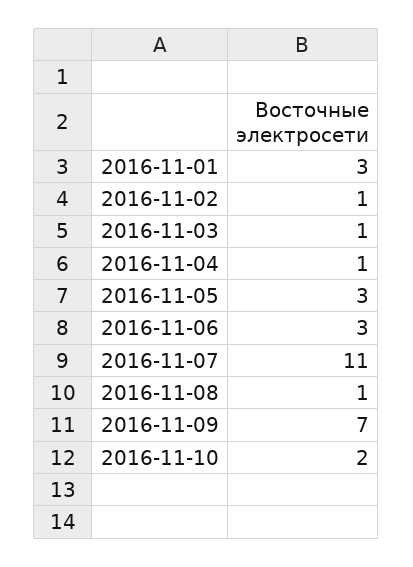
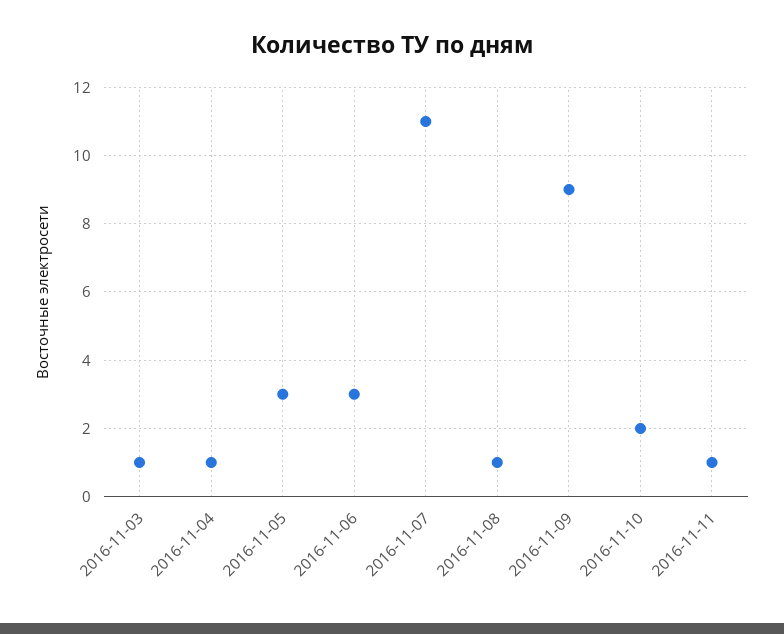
2016-11-01: 3 -> none
2016-11-02: 1 -> none
2016-11-09: 7 -> 9
2016-11-11: none -> 1

